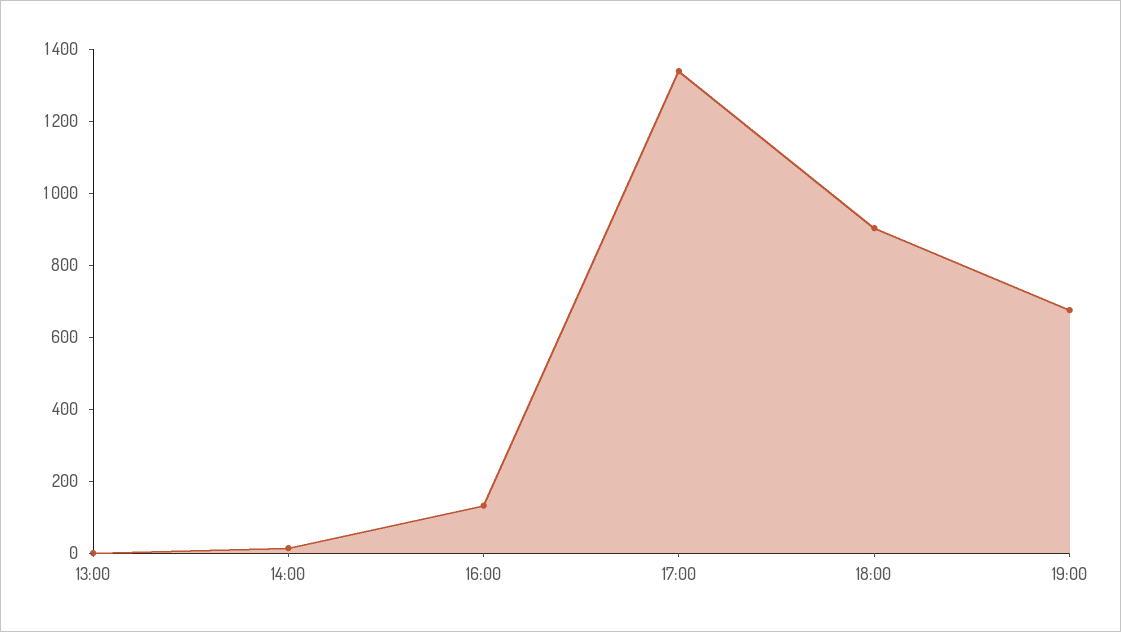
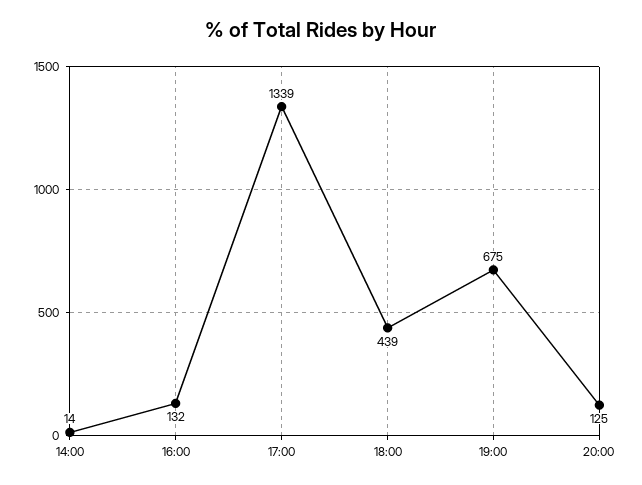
13:00: 0 -> none
18:00: 900 -> 439
20:00: none -> 125

